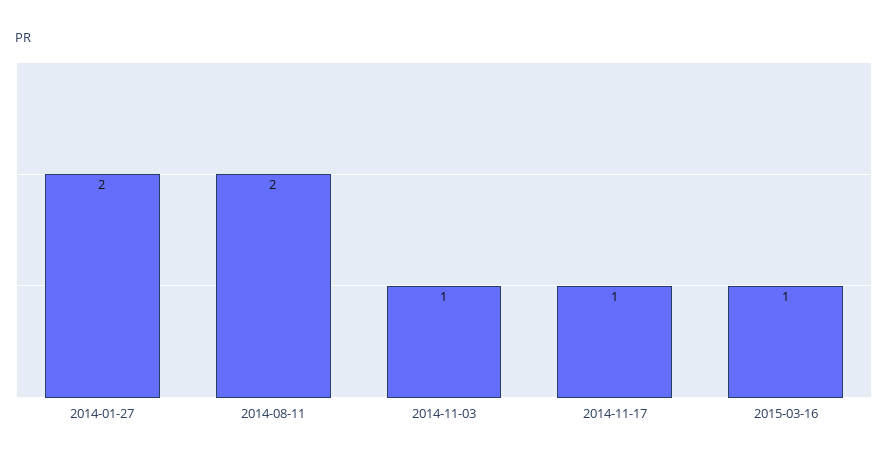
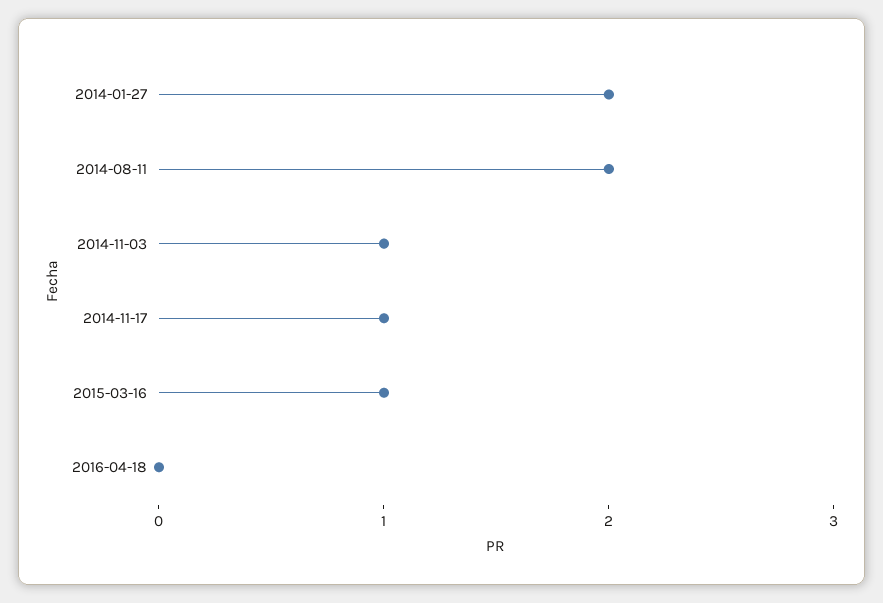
2016-04-18: none -> 0

